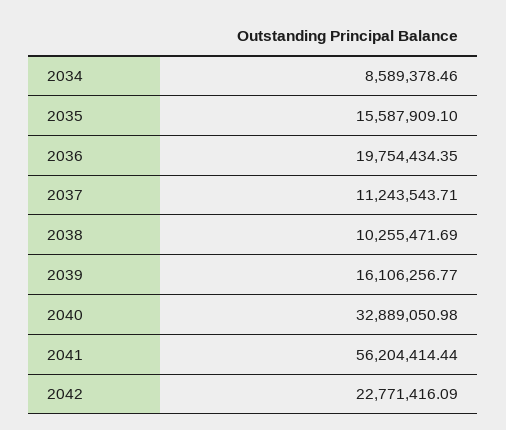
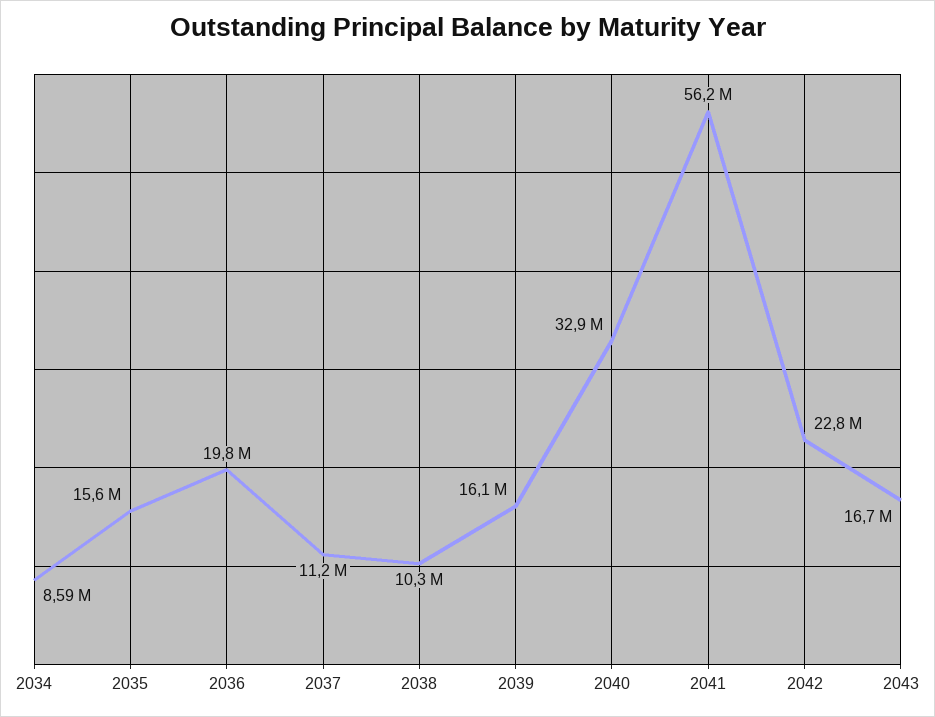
2043: none -> 16700000

